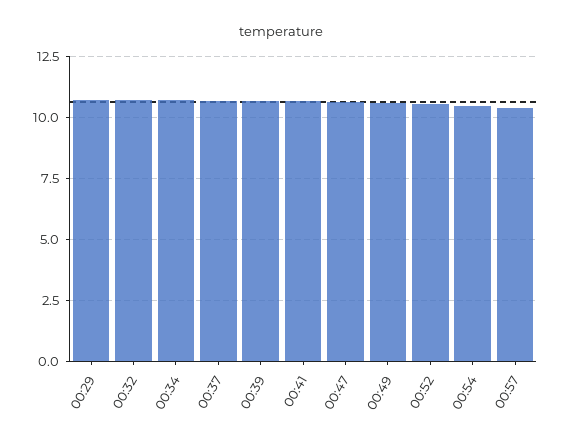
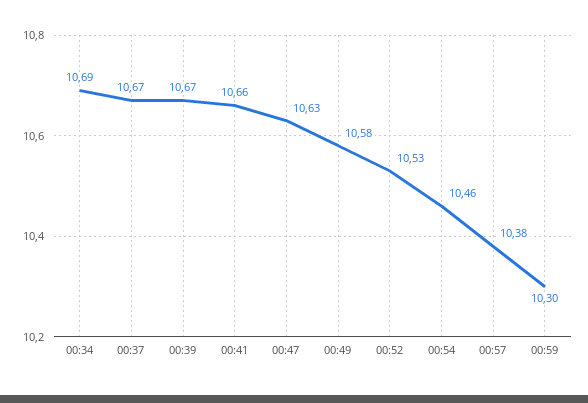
00:29: 10.75 -> none
00:32: 10.75 -> none
00:59: none -> 10.3

